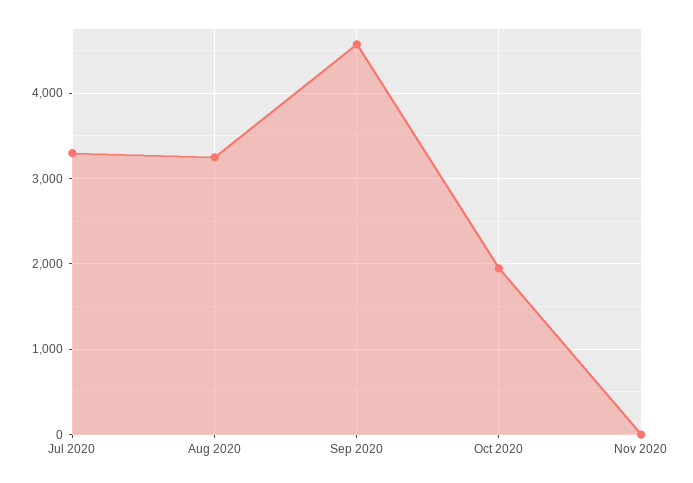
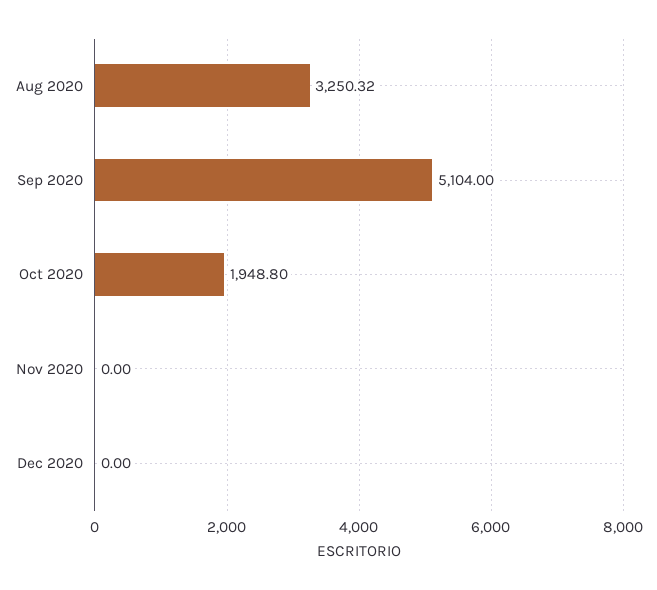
Jul 2020: 3300 -> none
Sep 2020: 4600 -> 5104
Dec 2020: none -> 0

